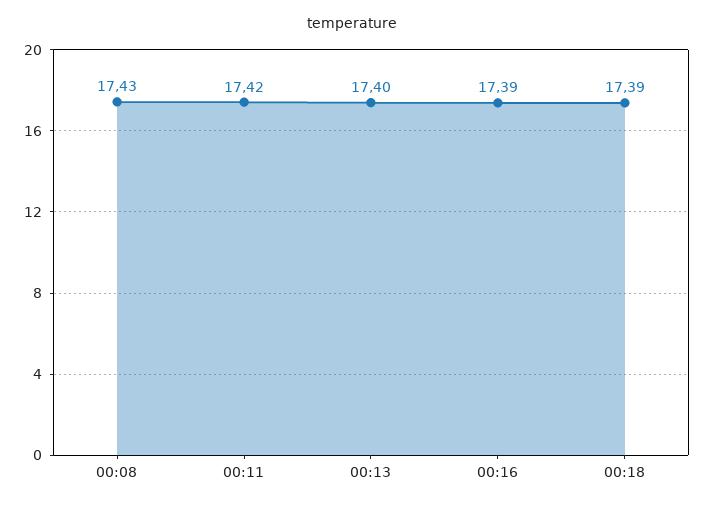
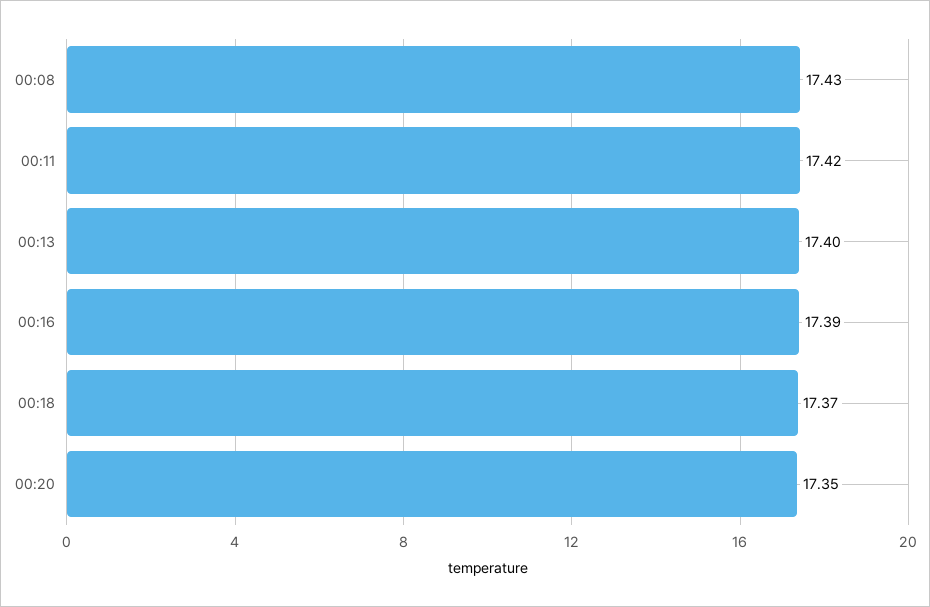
00:18: 17.39 -> 17.37
00:20: none -> 17.35

